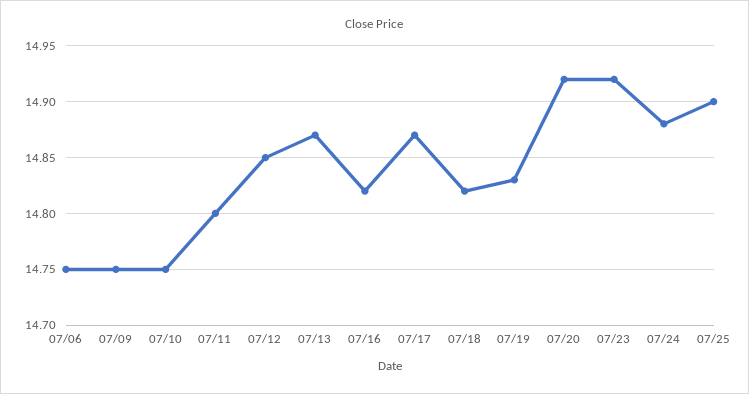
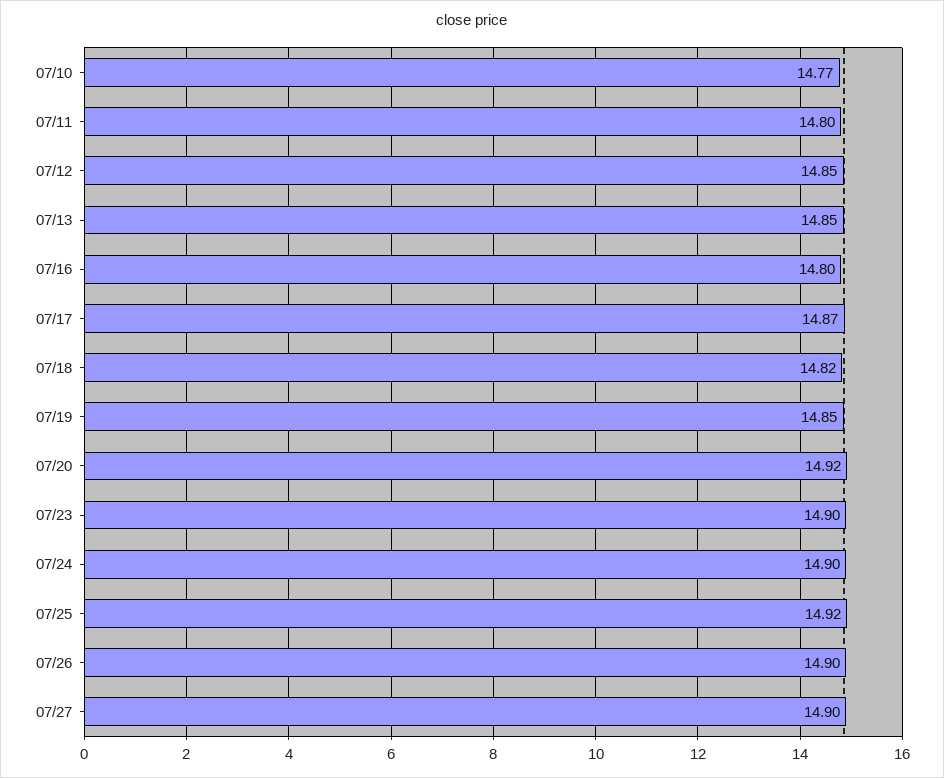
07/06: 14.75 -> none
07/09: 14.75 -> none
07/10: 14.75 -> 14.77
07/13: 14.87 -> 14.85
07/16: 14.82 -> 14.8
07/19: 14.83 -> 14.85
07/23: 14.92 -> 14.9
07/24: 14.88 -> 14.9
07/25: 14.9 -> 14.92
07/26: none -> 14.9
07/27: none -> 14.9

